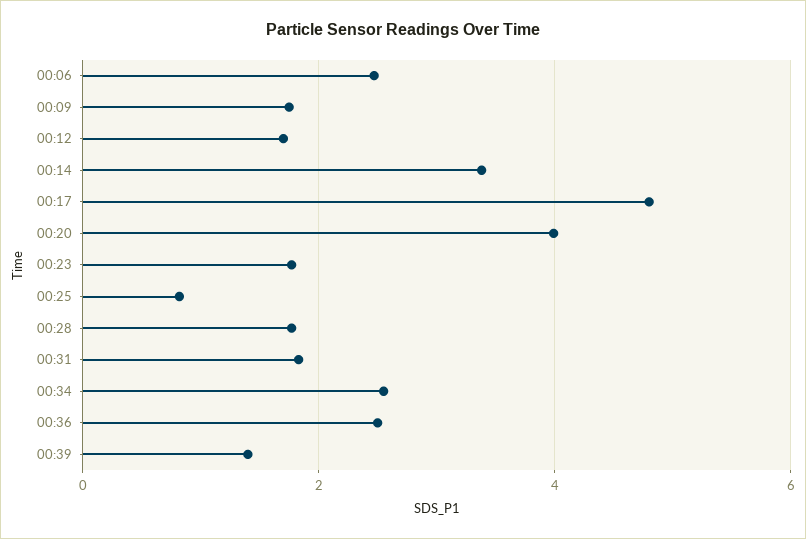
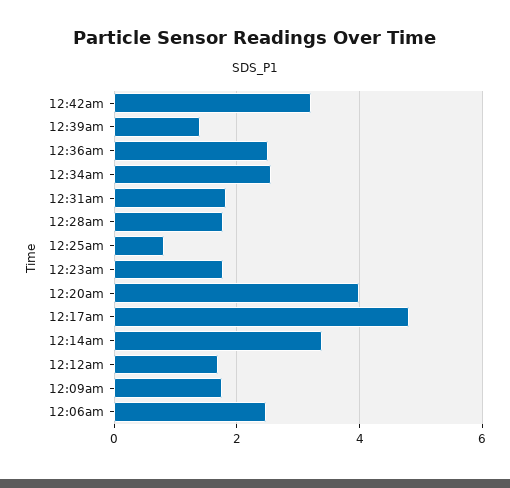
12:42am: none -> 3.2

